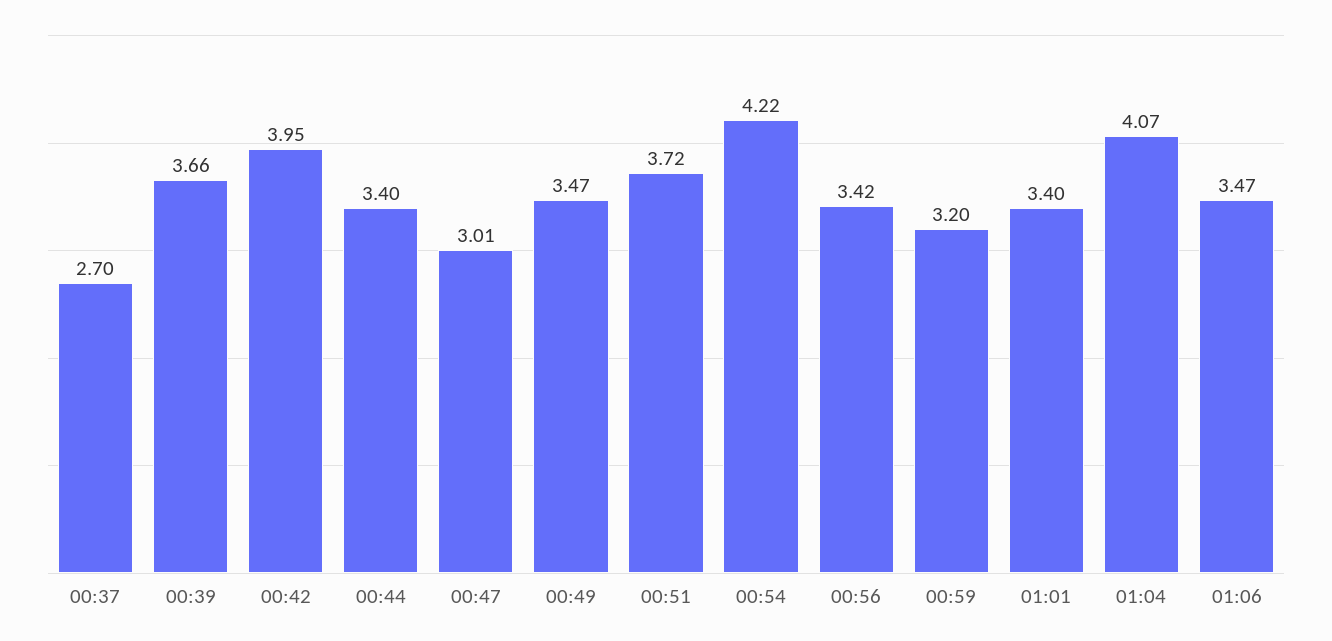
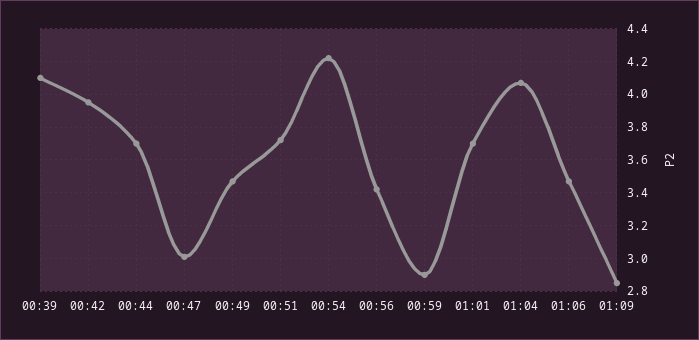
00:37: 2.7 -> none
00:39: 3.66 -> 4.1
00:44: 3.4 -> 3.7
00:59: 3.2 -> 2.9
01:01: 3.4 -> 3.7
01:09: none -> 2.85

